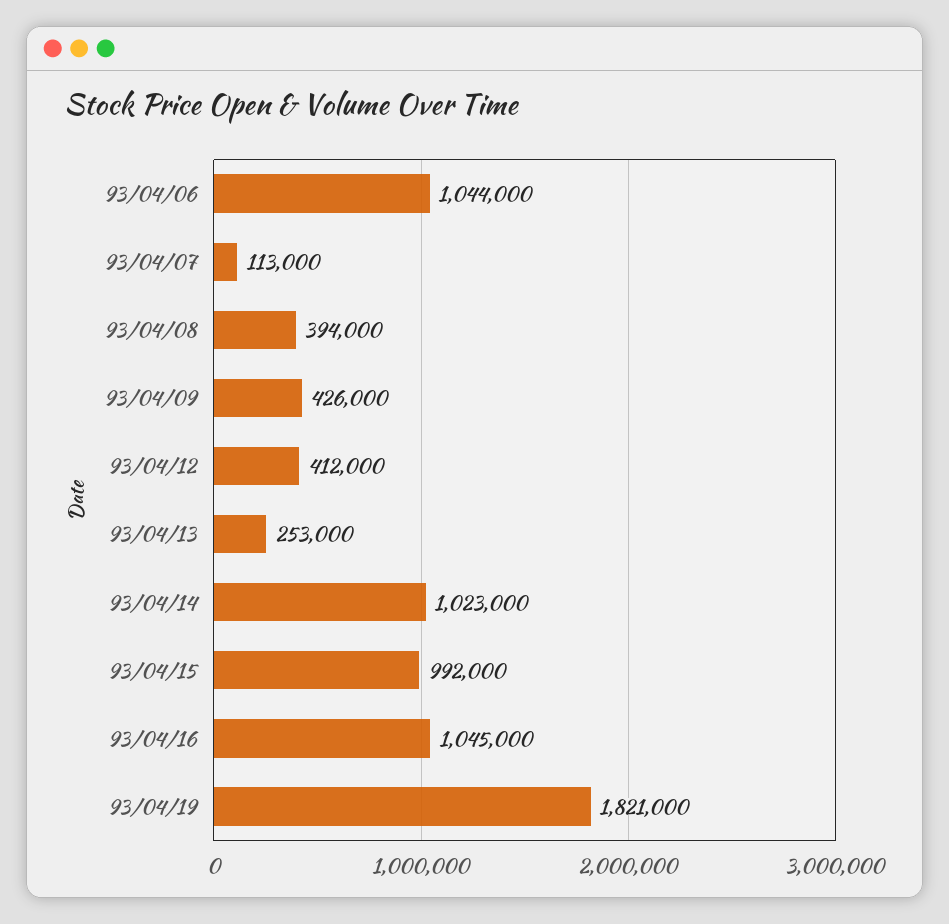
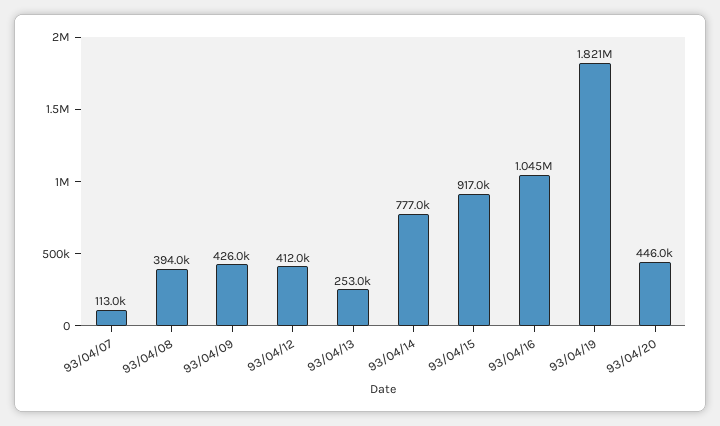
93/04/06: 1044000 -> none
93/04/14: 1023000 -> 777000
93/04/15: 992000 -> 917000
93/04/20: none -> 446000

